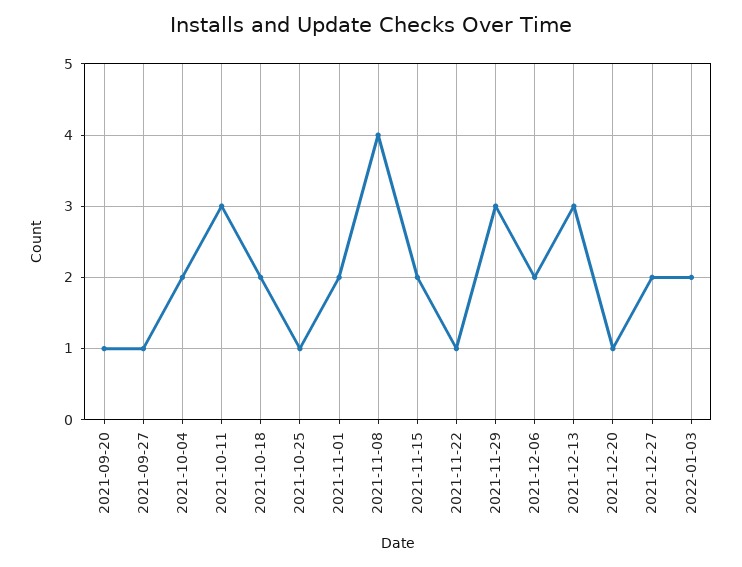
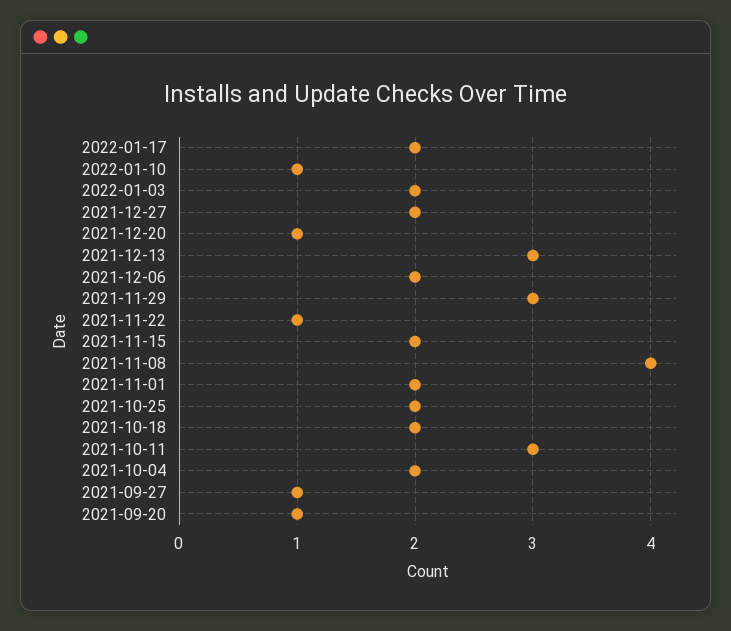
2021-10-25: 1 -> 2
2022-01-17: none -> 2
2022-01-10: none -> 1

